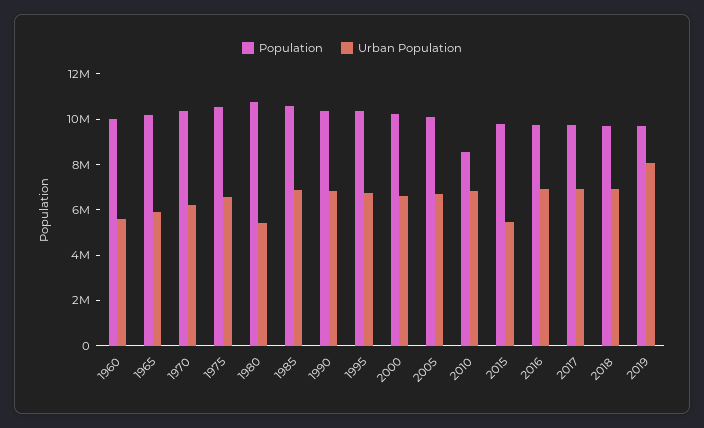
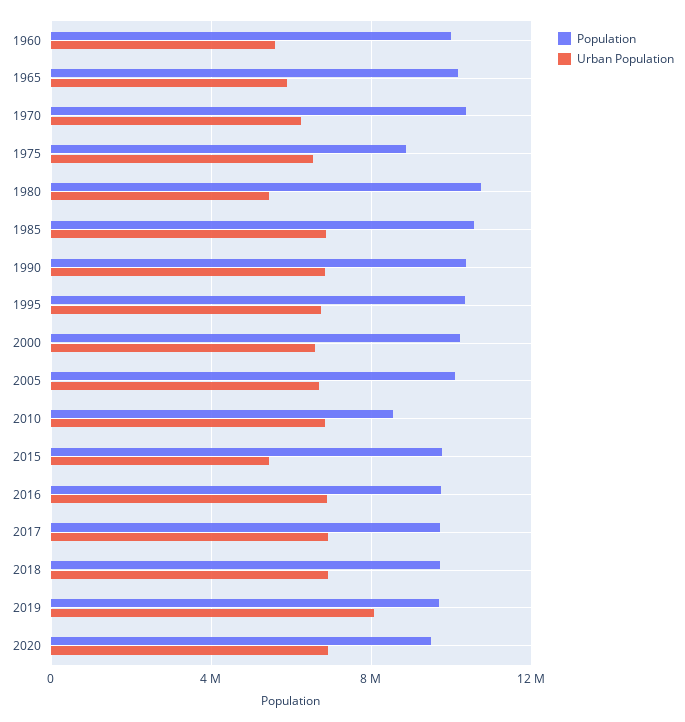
Population, 1975: 10500000 -> 9000000
Population, 2020: none -> 9500000
Urban Population, 2020: none -> 7000000

